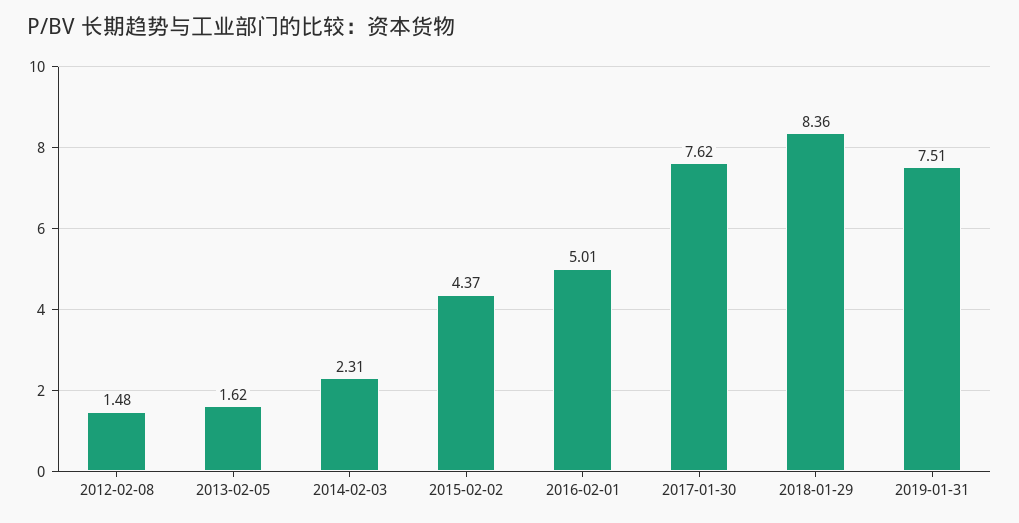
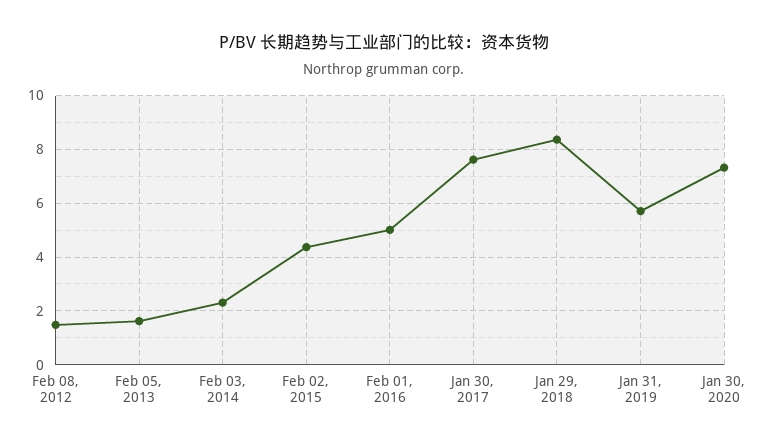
2019-01-31: 7.51 -> 5.75
Jan 30, 2020: none -> 7.25

